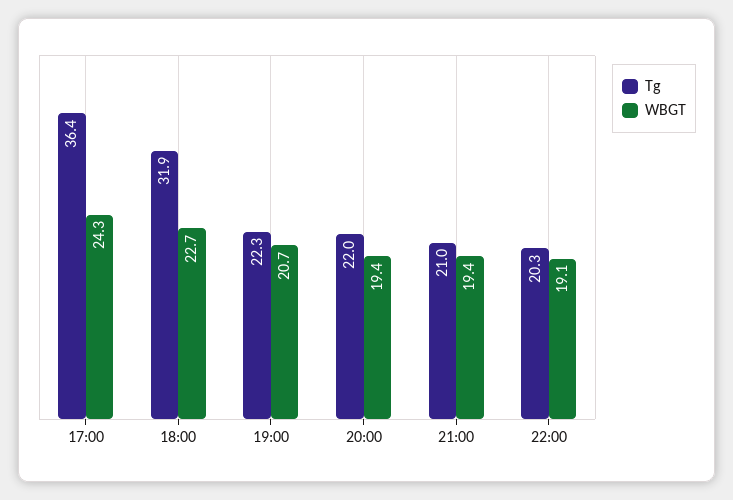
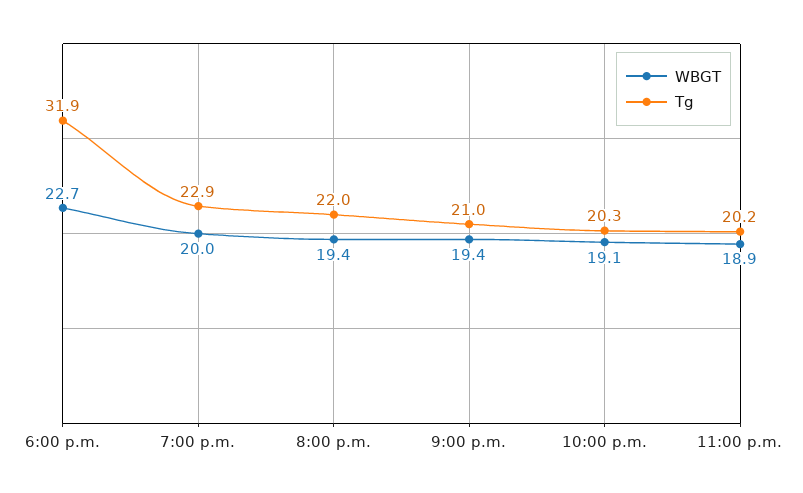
Tg, 17:00: 36.4 -> none
WBGT, 17:00: 24.3 -> none
Tg, 19:00: 22.3 -> 22.9
WBGT, 19:00: 20.7 -> 20
WBGT, 11:00 p.m.: none -> 18.9
Tg, 11:00 p.m.: none -> 20.2

